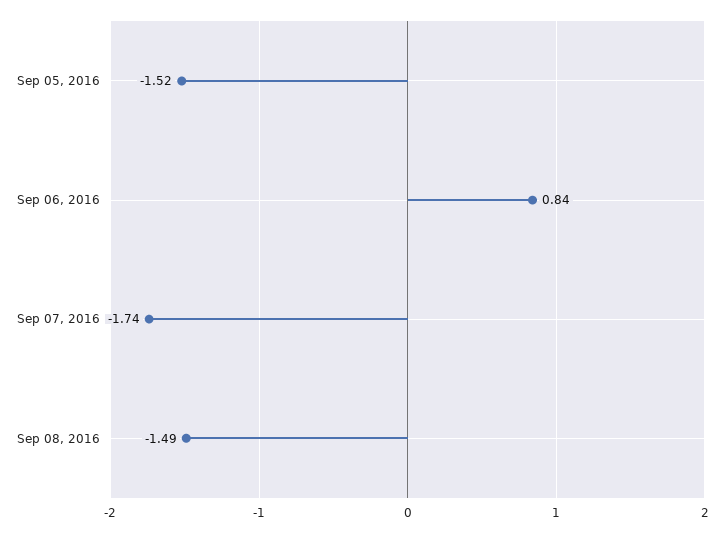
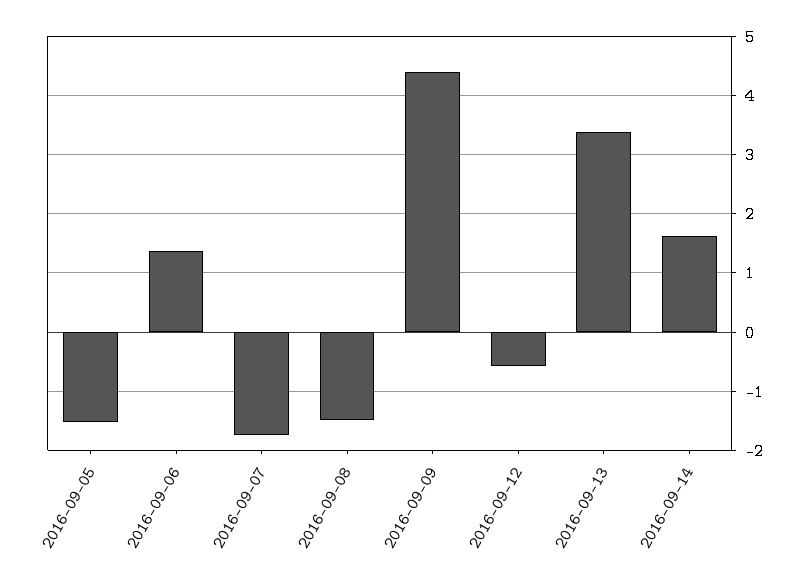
Sep 06, 2016: 0.84 -> 1.4
2016-09-09: none -> 4.4
2016-09-12: none -> -0.6
2016-09-13: none -> 3.4
2016-09-14: none -> 1.6

